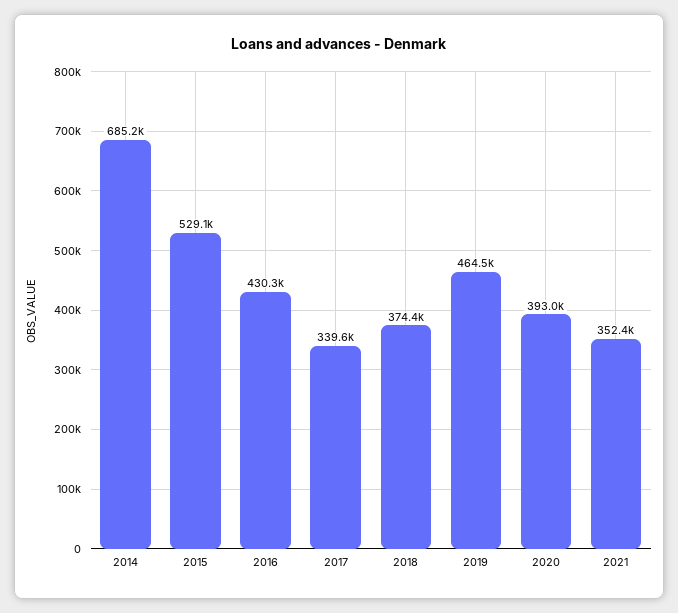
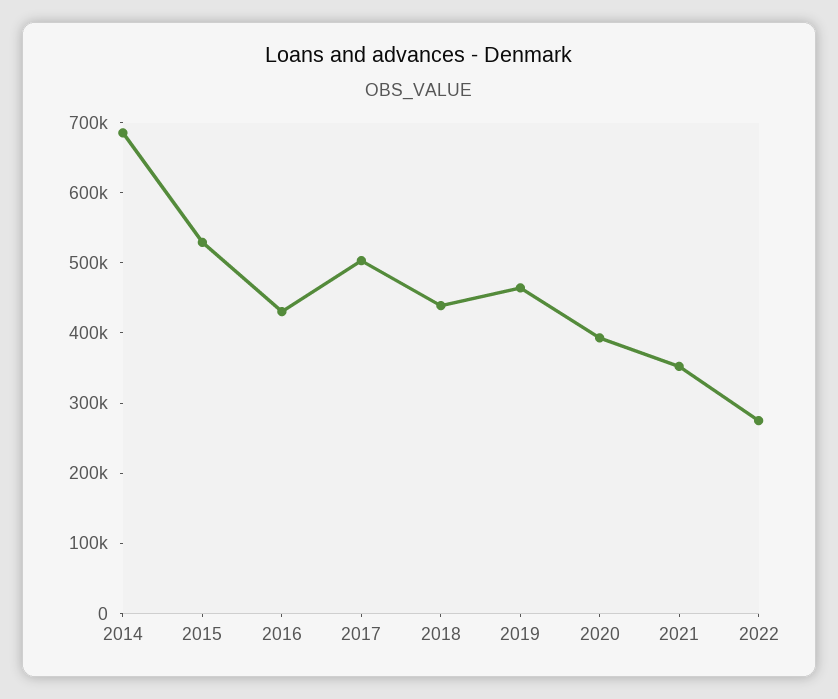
2017: 339600 -> 500000
2018: 374400 -> 440000
2022: none -> 280000

